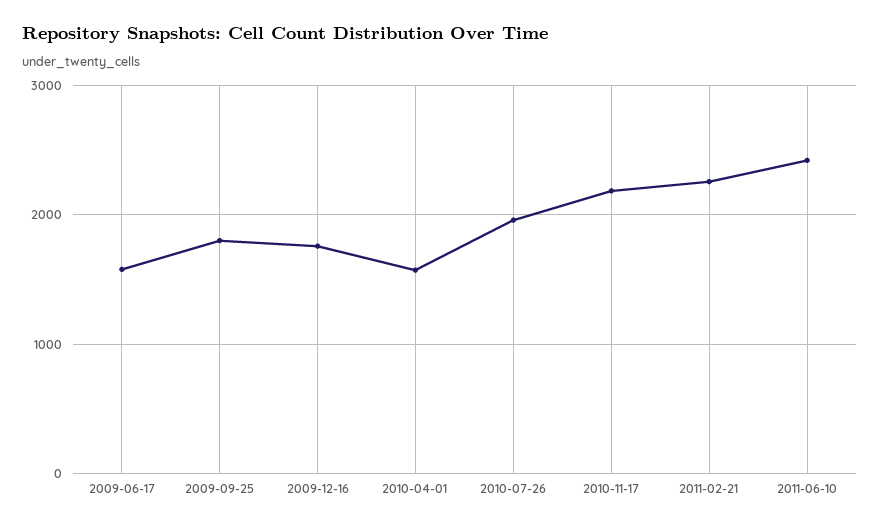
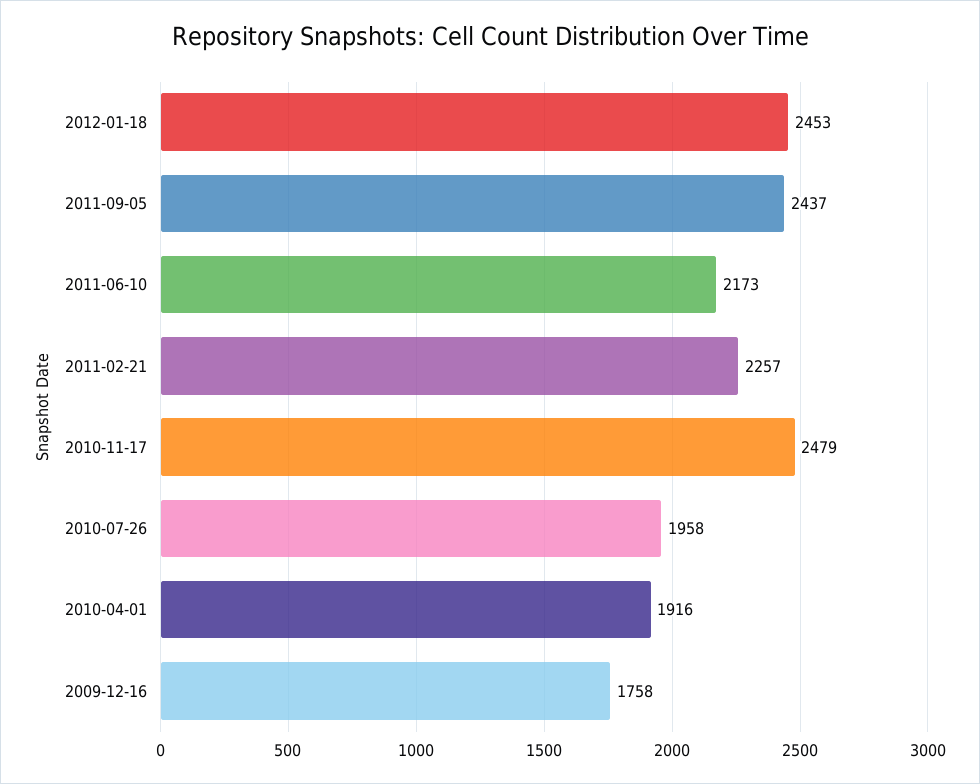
2009-06-17: 1600 -> none
2009-09-25: 1800 -> none
2010-04-01: 1600 -> 1916
2010-11-17: 2200 -> 2479
2011-06-10: 2400 -> 2173
2012-01-18: none -> 2453
2011-09-05: none -> 2437

